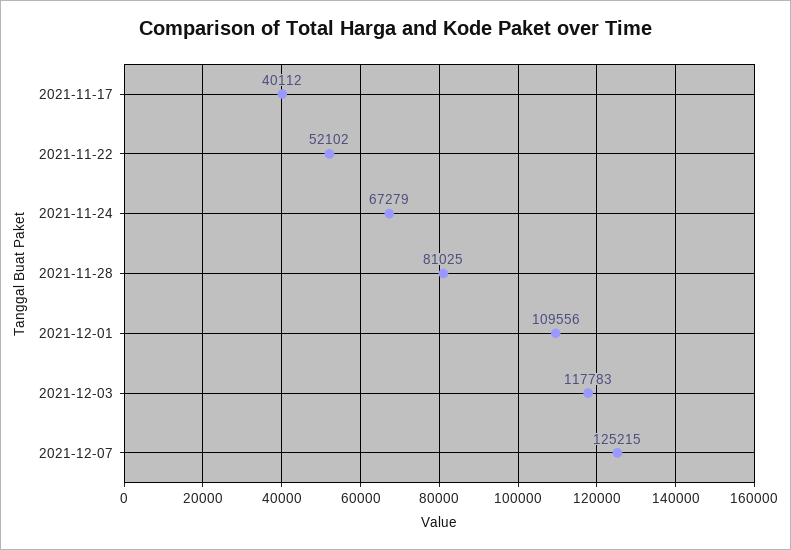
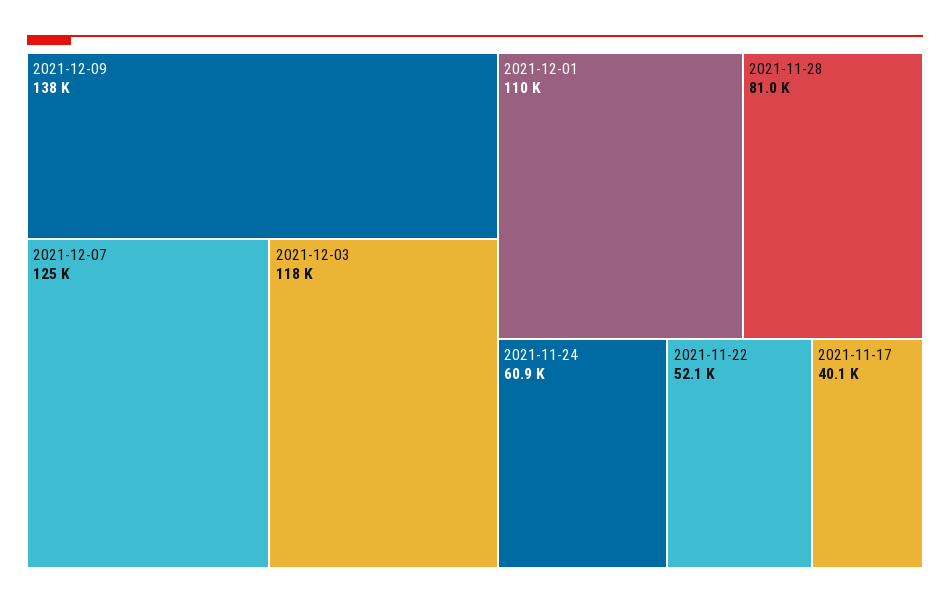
2021-11-24: 67279 -> 60900
2021-12-09: none -> 138000

